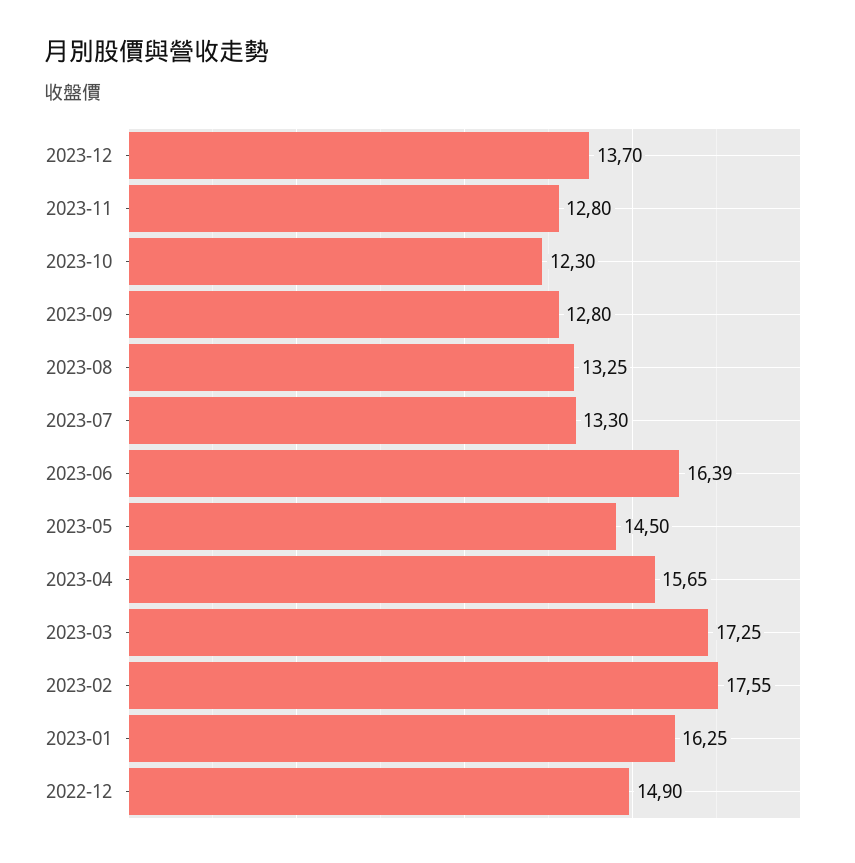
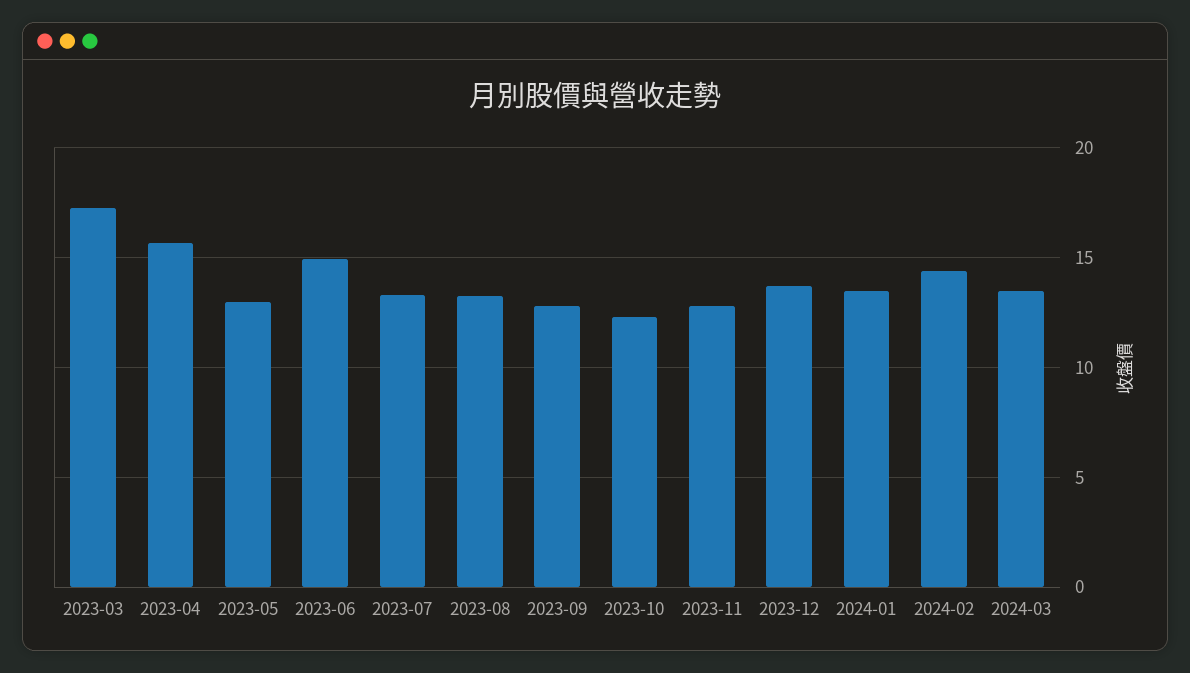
2023-06: 16.39 -> 15
2023-05: 14.5 -> 13
2023-02: 17.55 -> none
2023-01: 16.25 -> none
2022-12: 14.9 -> none
2024-01: none -> 13.5
2024-02: none -> 14.5
2024-03: none -> 13.5

